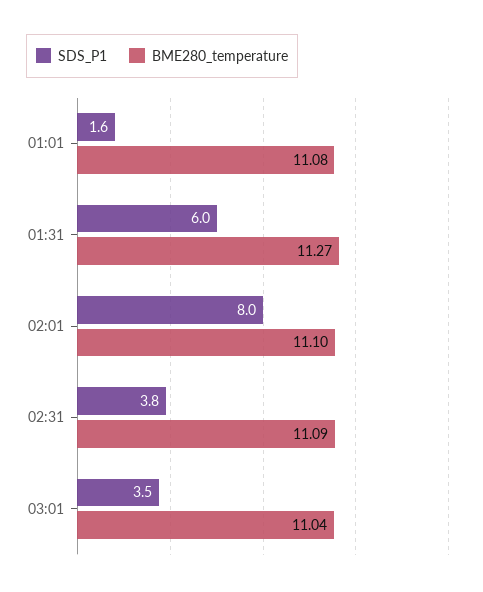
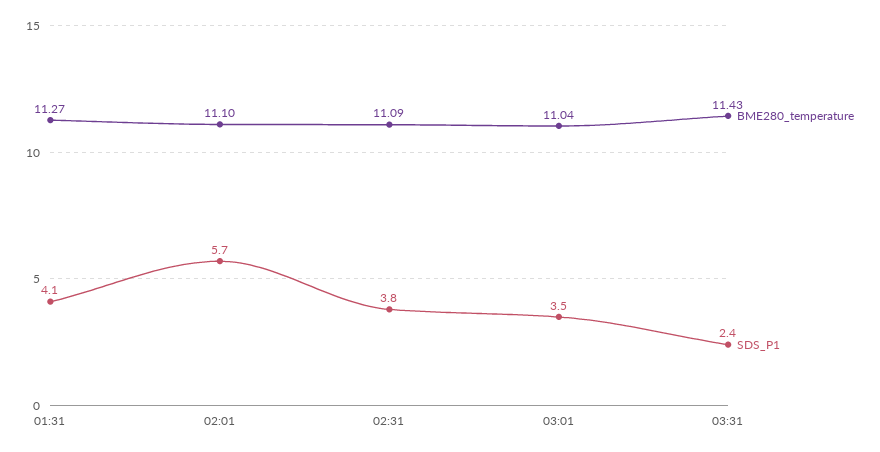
SDS_P1, 01:01: 1.6 -> none
BME280_temperature, 01:01: 11.08 -> none
SDS_P1, 01:31: 6 -> 4.1
SDS_P1, 02:01: 8 -> 5.7
BME280_temperature, 03:31: none -> 11.43
SDS_P1, 03:31: none -> 2.4

